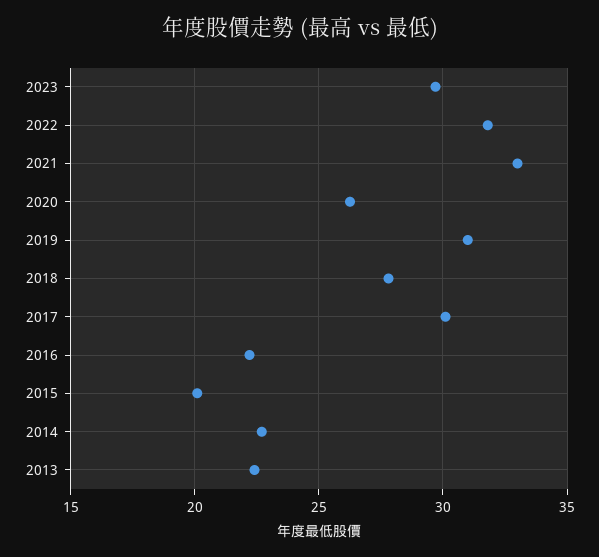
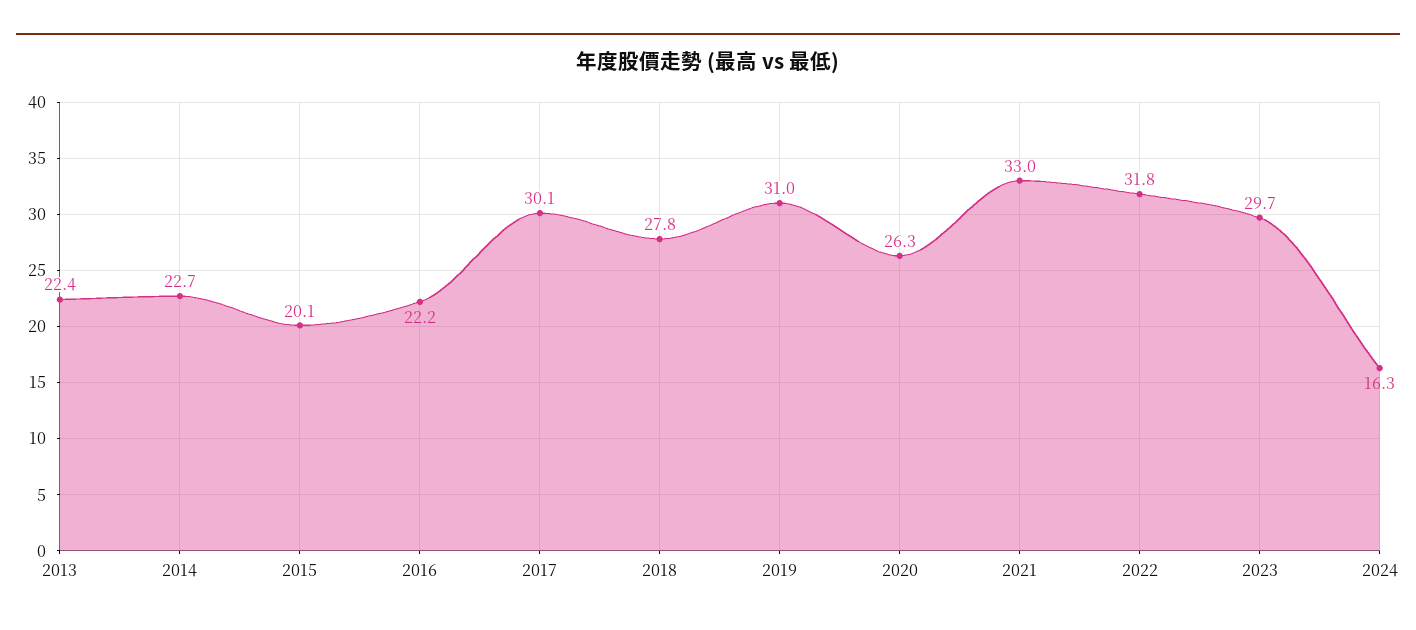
2024: none -> 16.3

